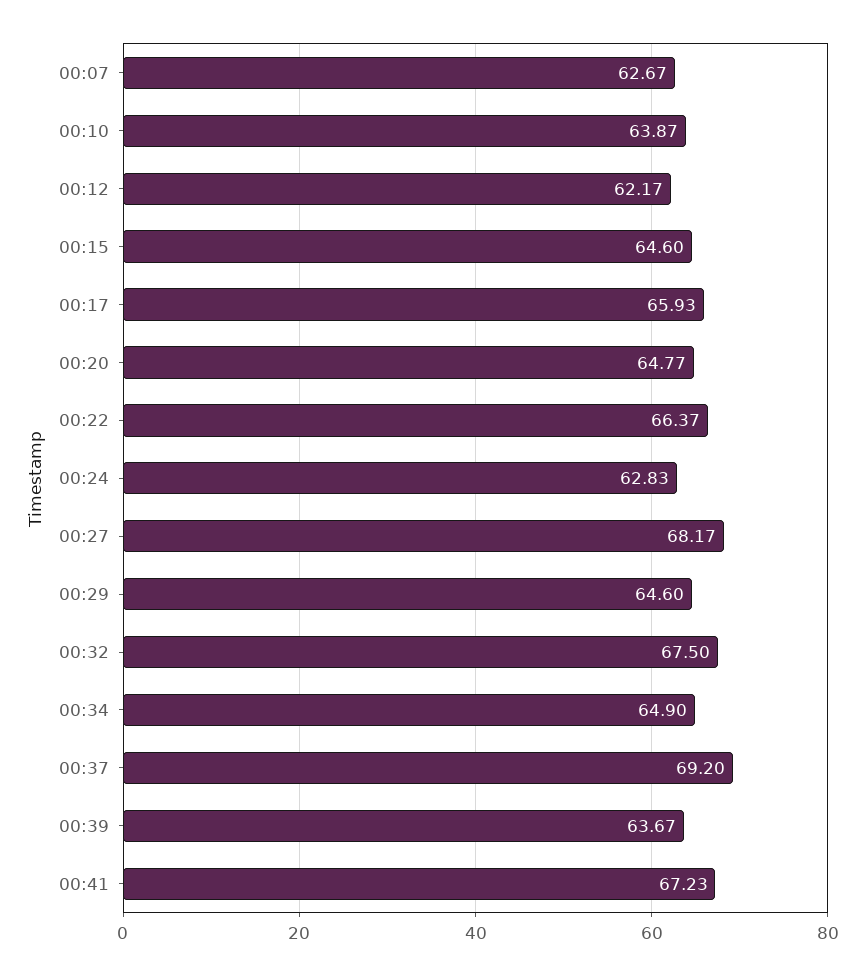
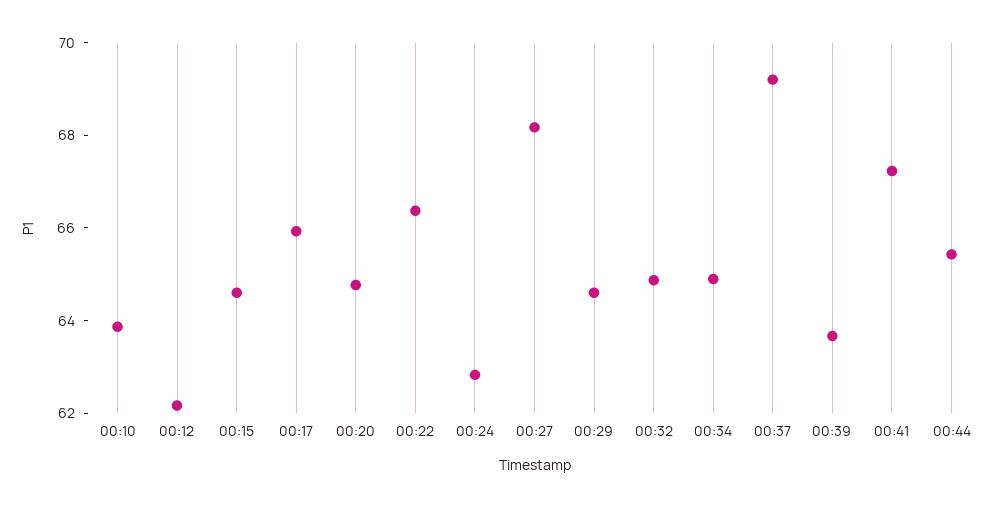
00:07: 62.67 -> none
00:32: 67.5 -> 65
00:44: none -> 65.5

